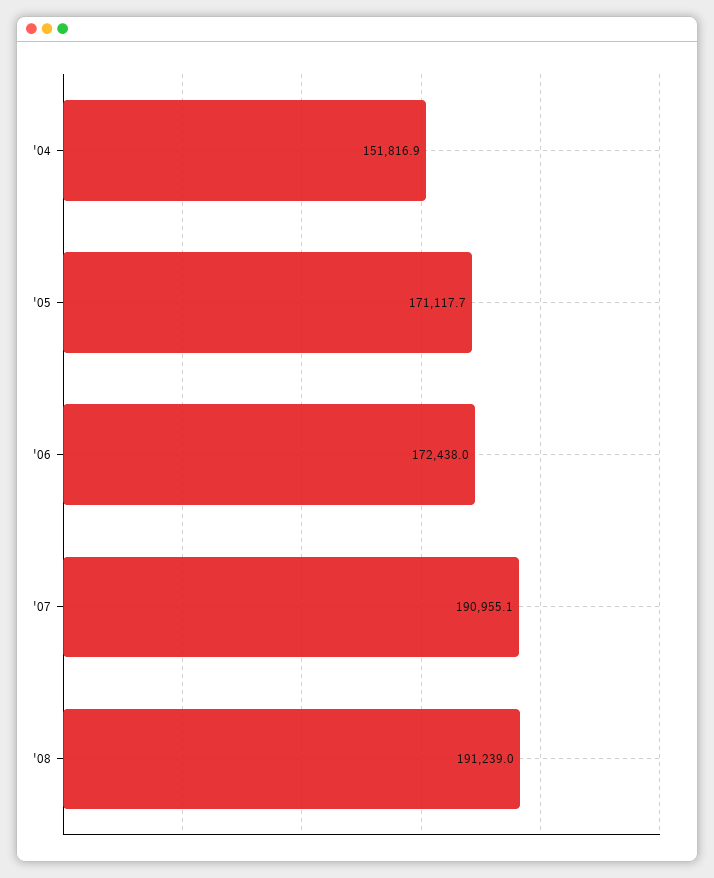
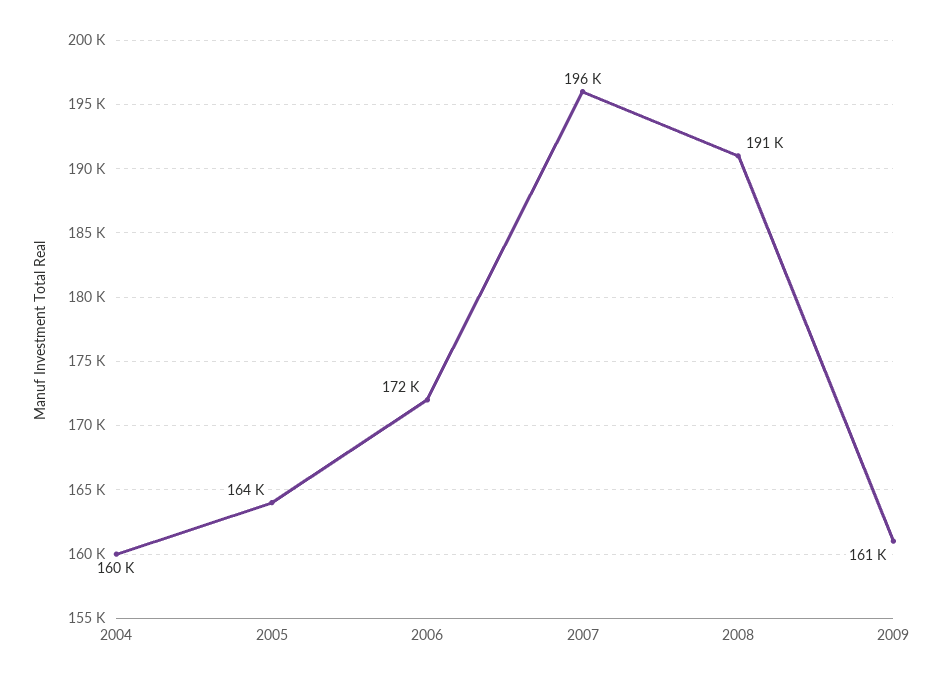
'04: 151816.9 -> 160000
'05: 171117.7 -> 164000
'07: 190955.1 -> 196000
2009: none -> 161000

